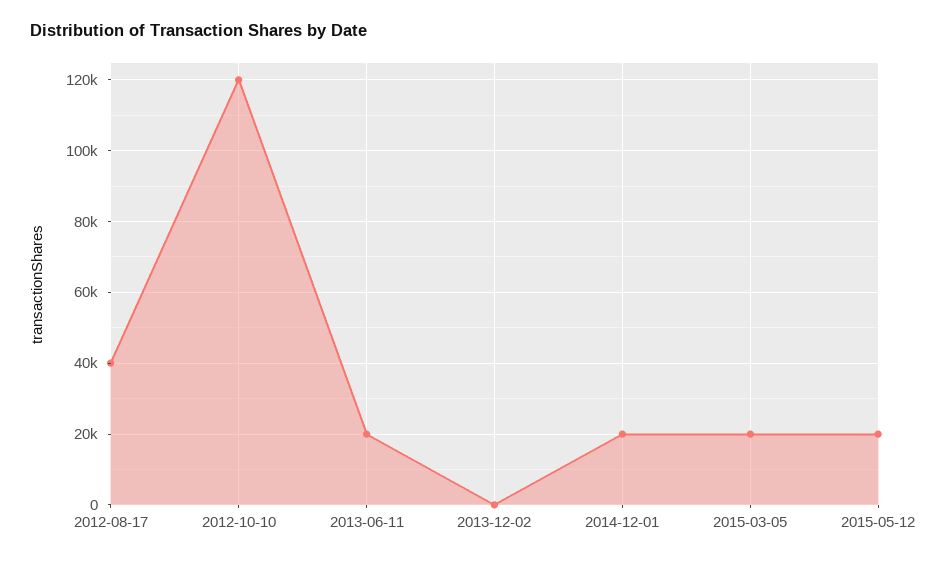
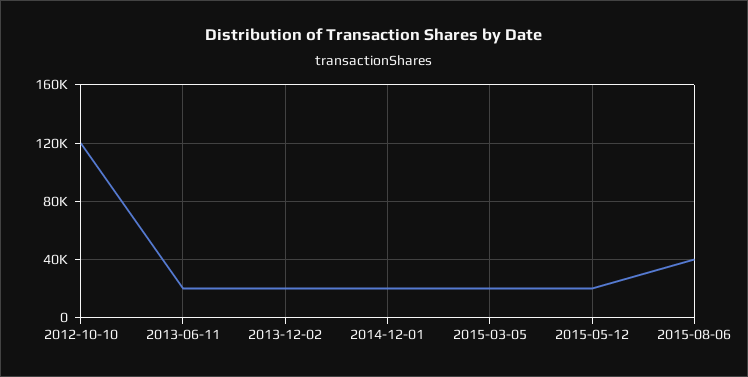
2012-08-17: 40000 -> none
2013-12-02: 0 -> 20000
2015-08-06: none -> 40000

